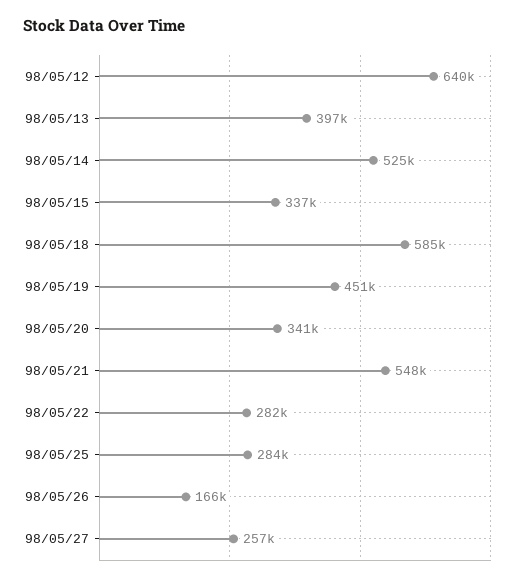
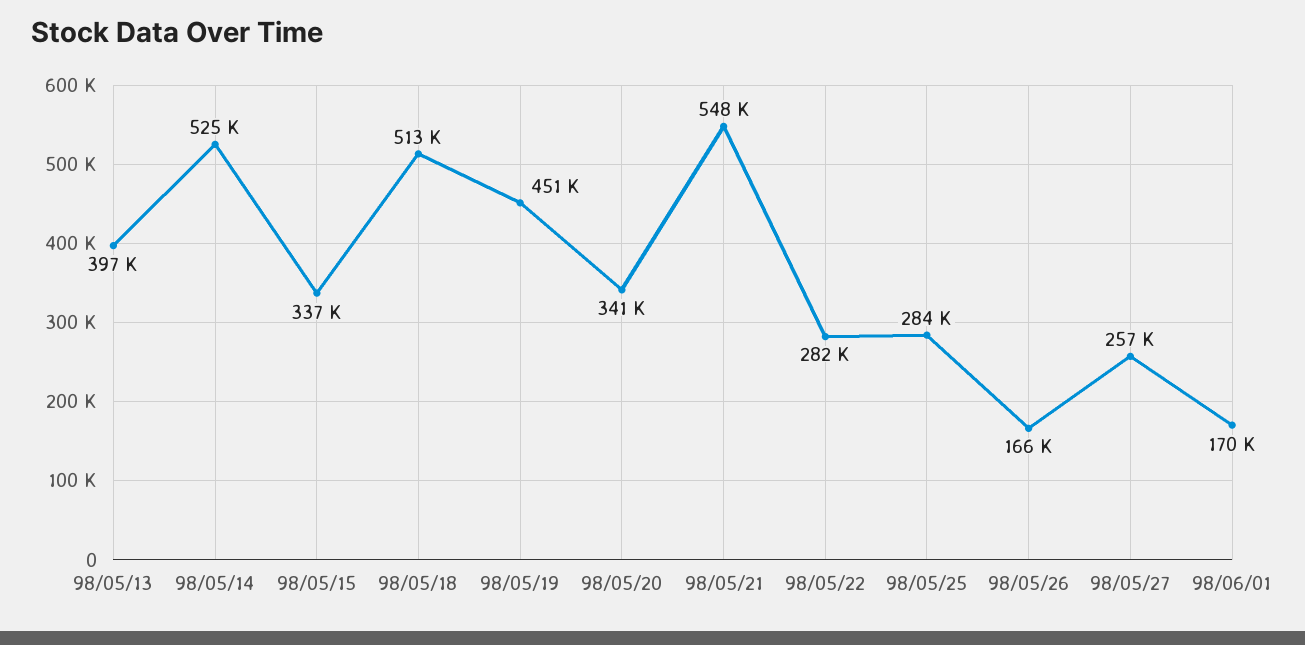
98/05/12: 640000 -> none
98/05/18: 585000 -> 513000
98/06/01: none -> 170000

